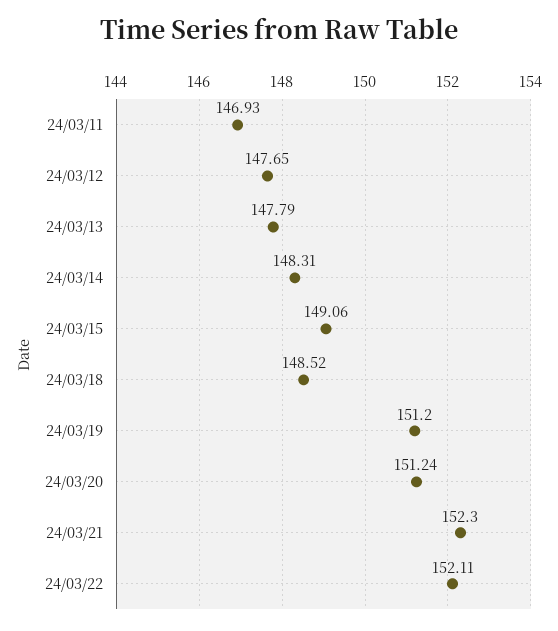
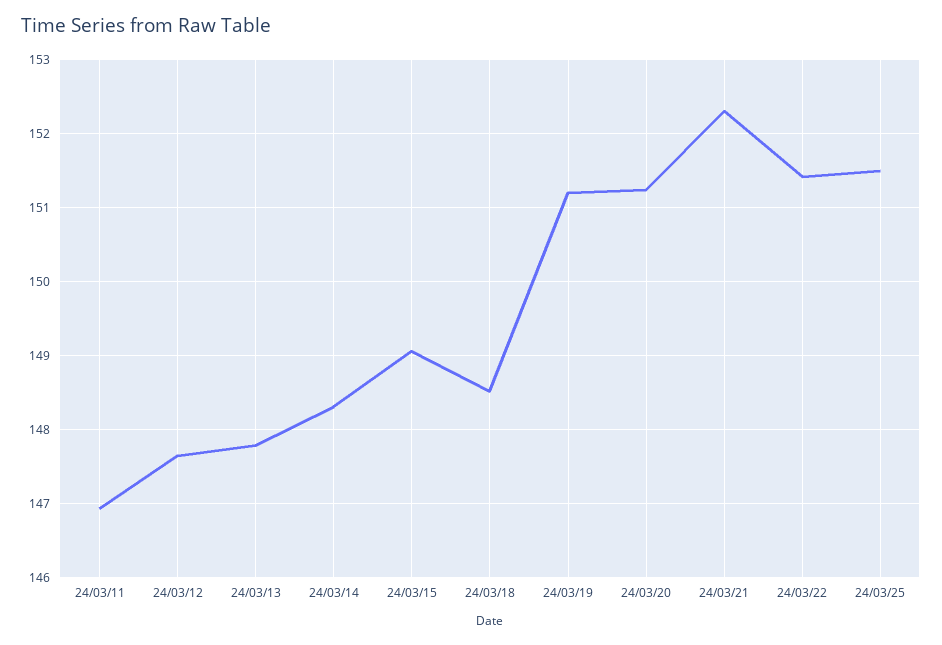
24/03/22: 152.11 -> 151.4
24/03/25: none -> 151.5

